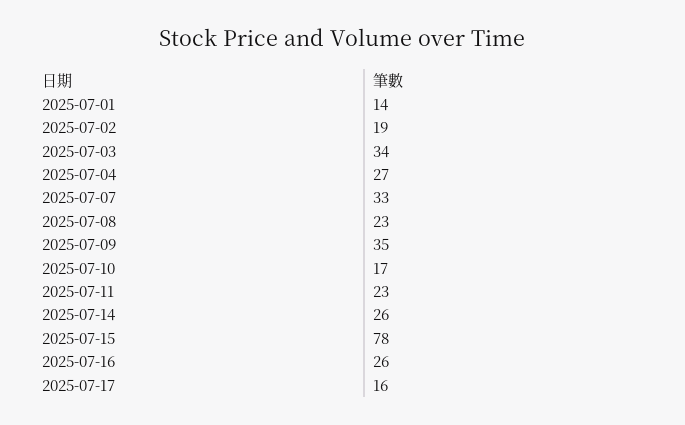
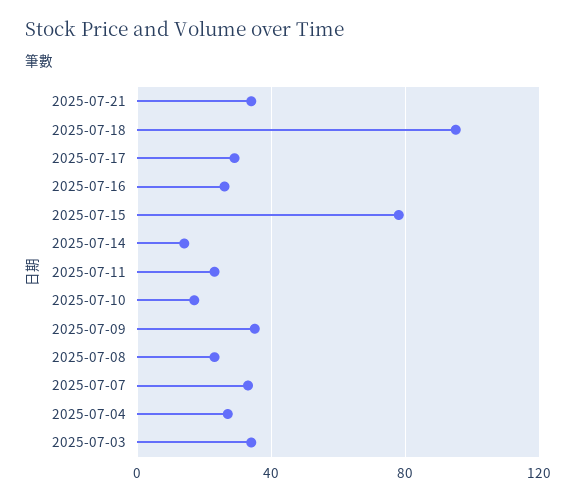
2025-07-01: 14 -> none
2025-07-02: 19 -> none
2025-07-14: 26 -> 15
2025-07-17: 16 -> 30
2025-07-21: none -> 35
2025-07-18: none -> 95

